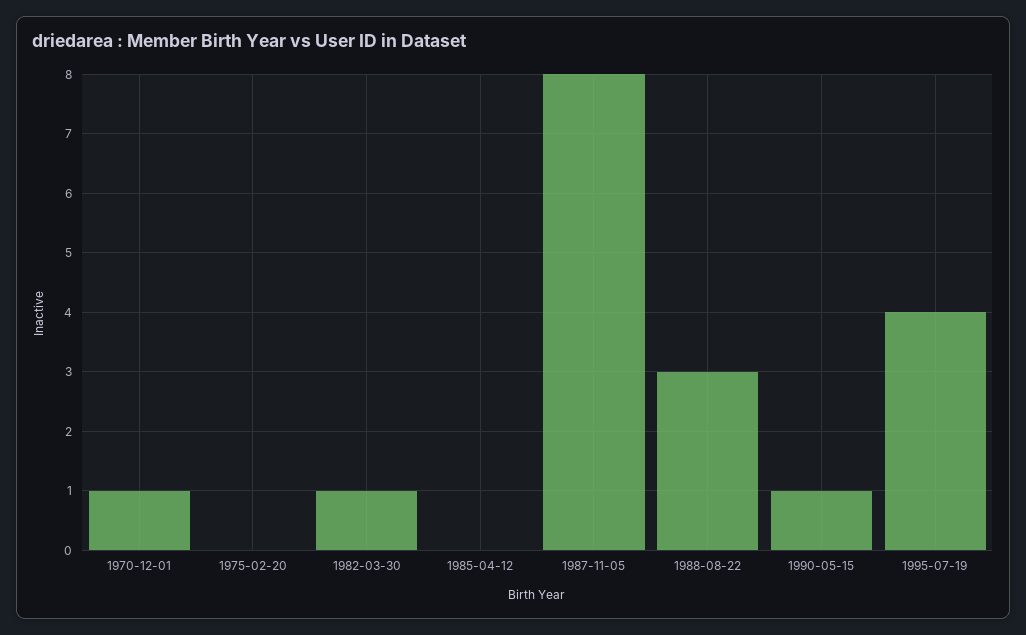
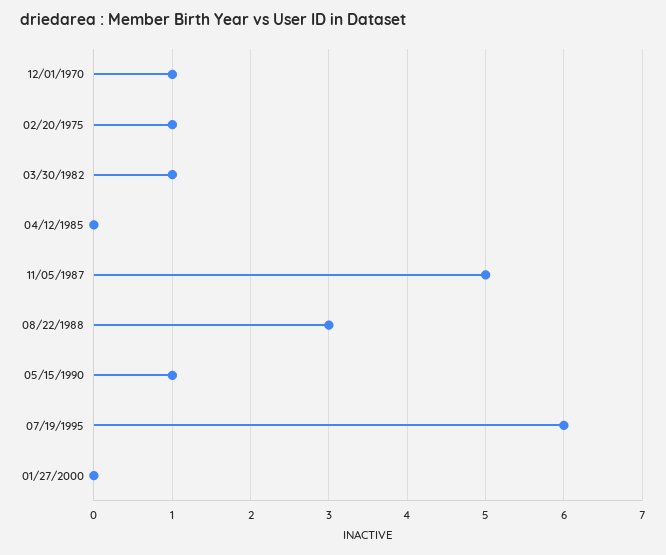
1975-02-20: 0 -> 1
1987-11-05: 8 -> 5
1995-07-19: 4 -> 6
01/27/2000: none -> 0

